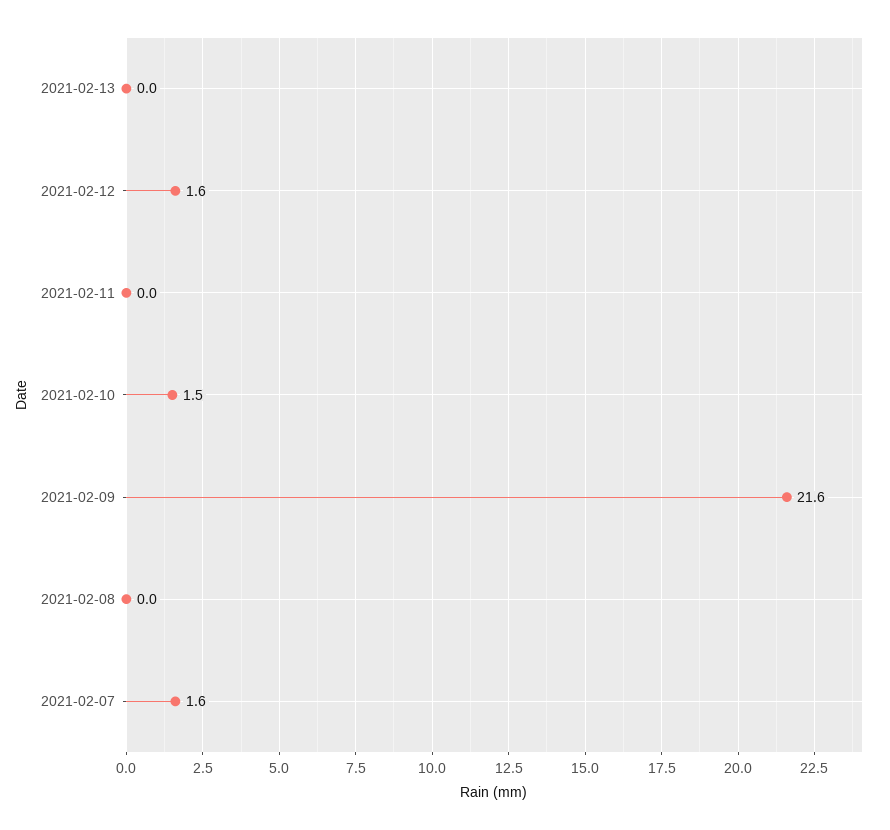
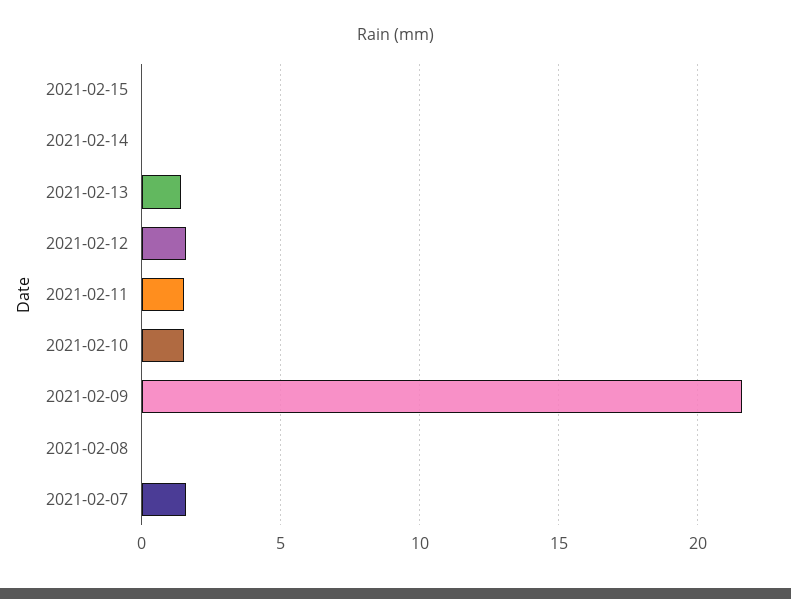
2021-02-13: 0 -> 1.5
2021-02-11: 0 -> 1.5
2021-02-15: none -> 0
2021-02-14: none -> 0

